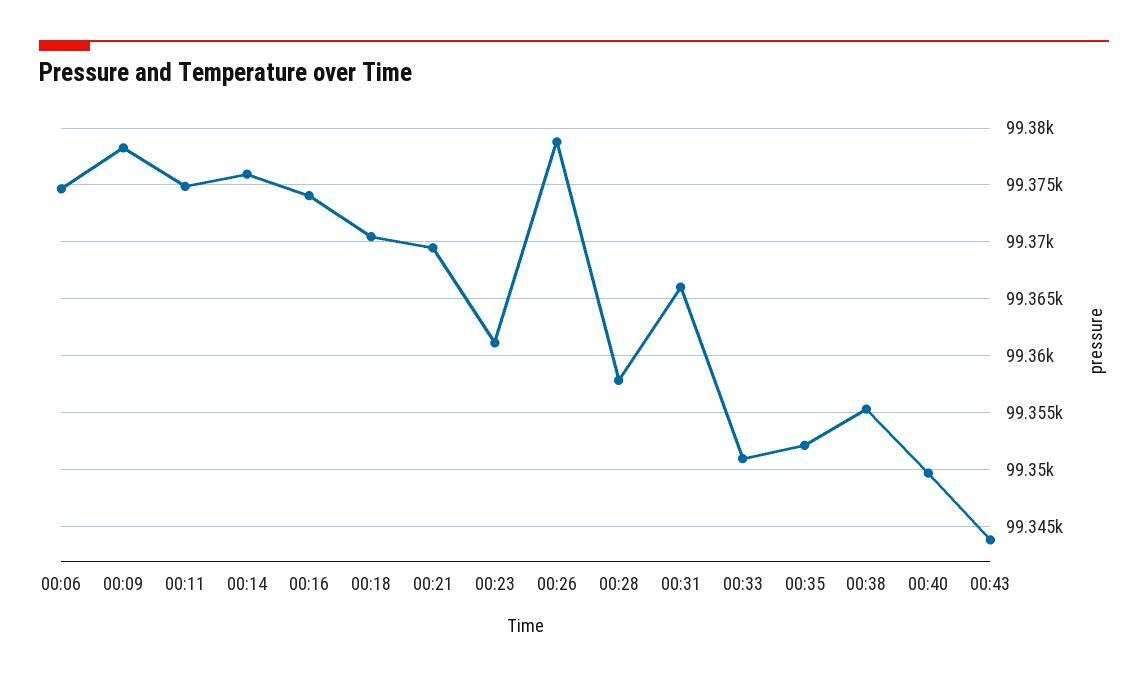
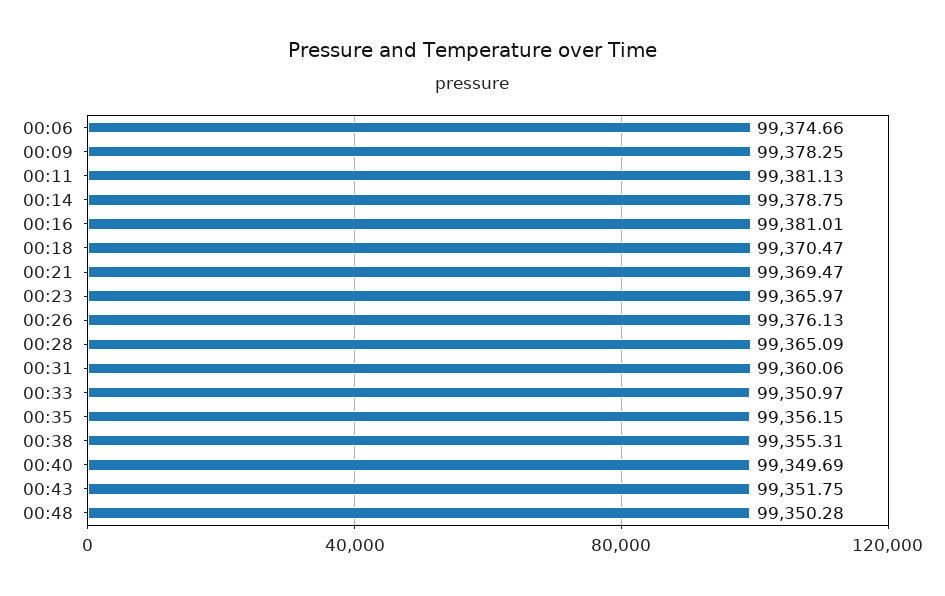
00:11: 99375 -> 99381.13
00:14: 99376 -> 99378.75
00:16: 99374 -> 99381.01
00:23: 99361 -> 99365.97
00:26: 99379 -> 99376.13
00:28: 99358 -> 99365.09
00:31: 99366 -> 99360.06
00:35: 99352 -> 99356.15
00:43: 99344 -> 99351.75
00:48: none -> 99350.28

